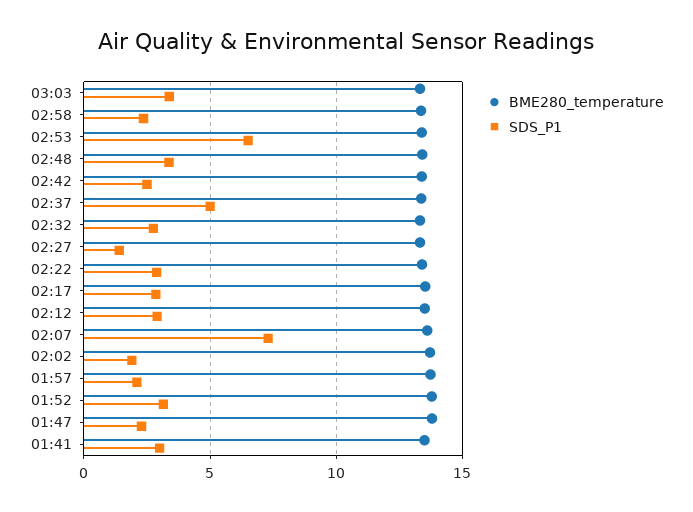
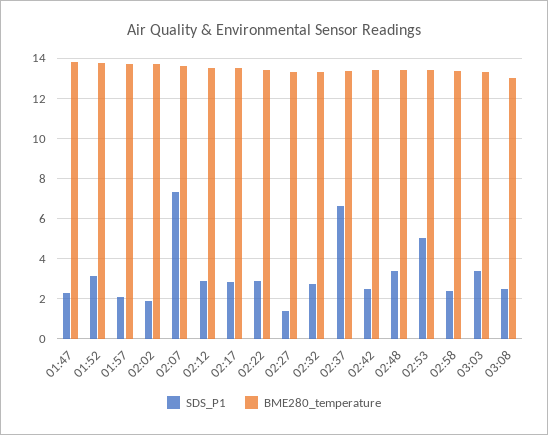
SDS_P1, 02:53: 6.5 -> 5
SDS_P1, 02:37: 5 -> 6.5
BME280_temperature, 01:41: 13.5 -> none
SDS_P1, 01:41: 3 -> none
SDS_P1, 03:08: none -> 2.5
BME280_temperature, 03:08: none -> 13

